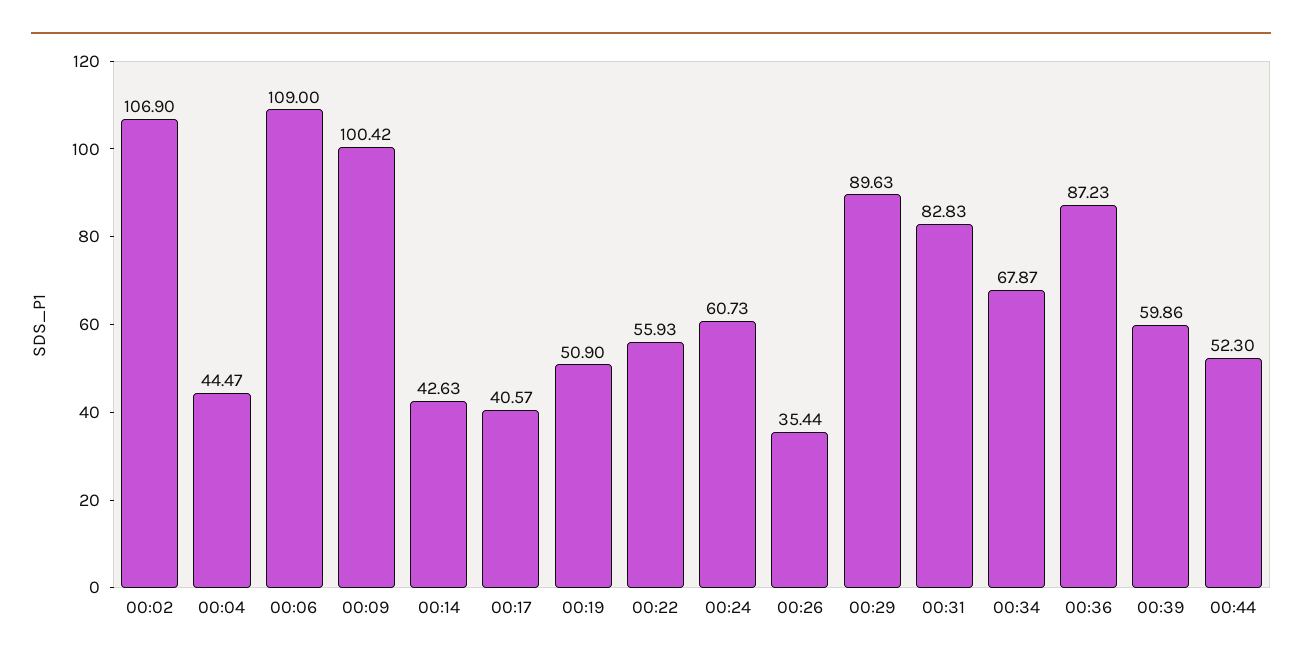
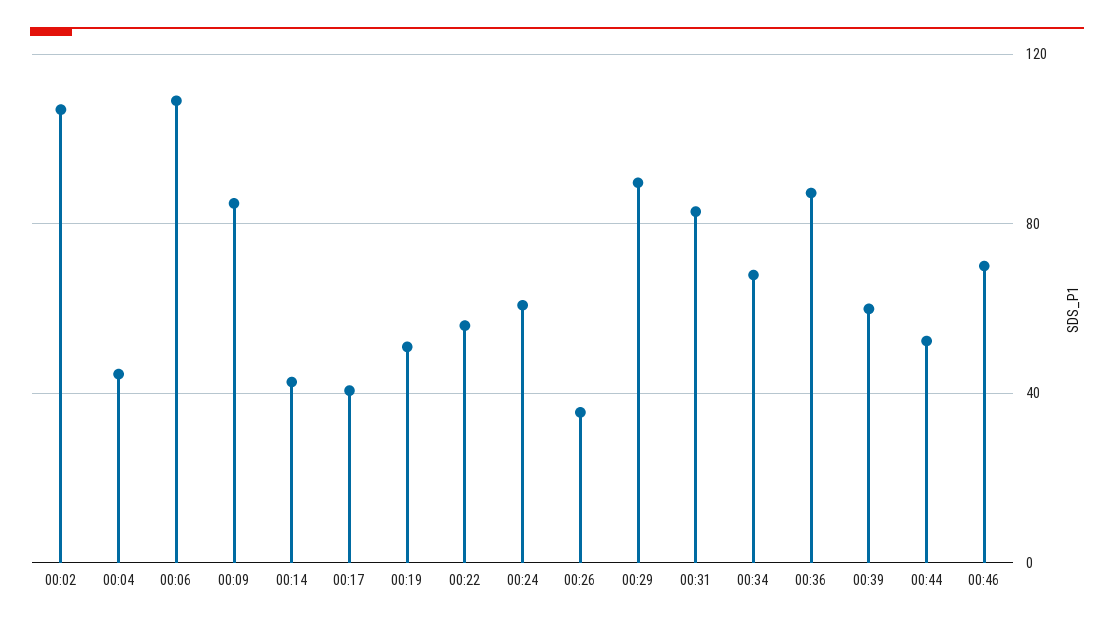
00:09: 100.42 -> 85
00:46: none -> 70

